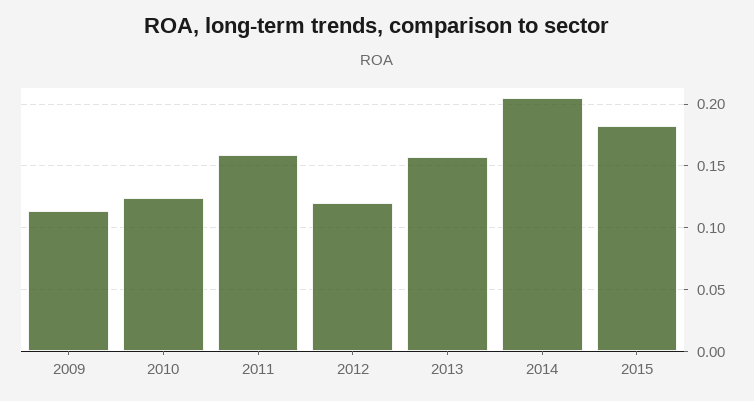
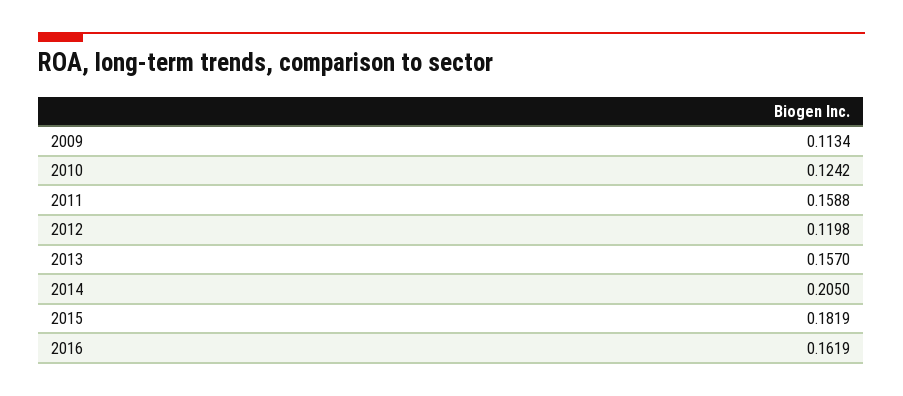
2016: none -> 0.1619

